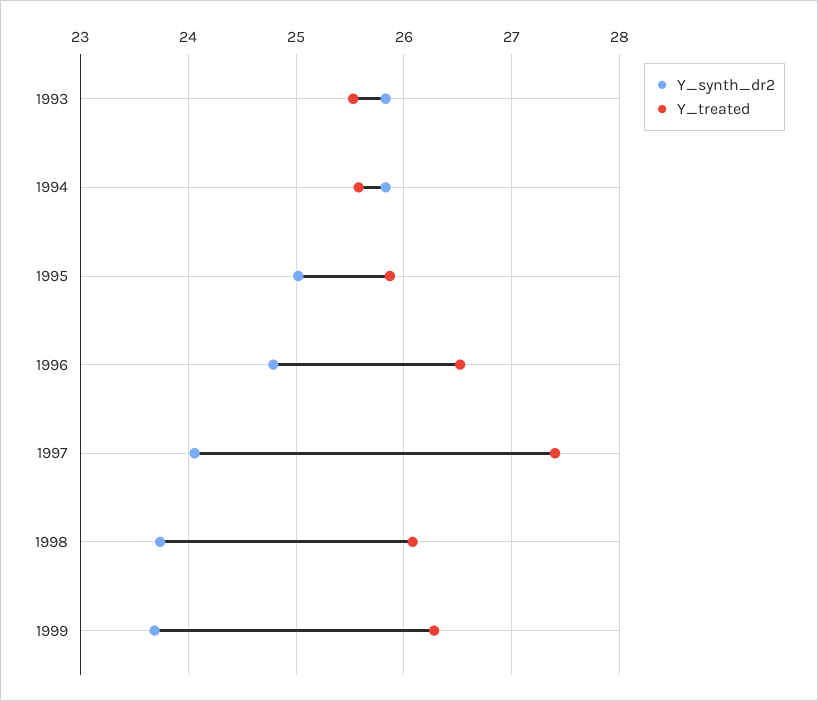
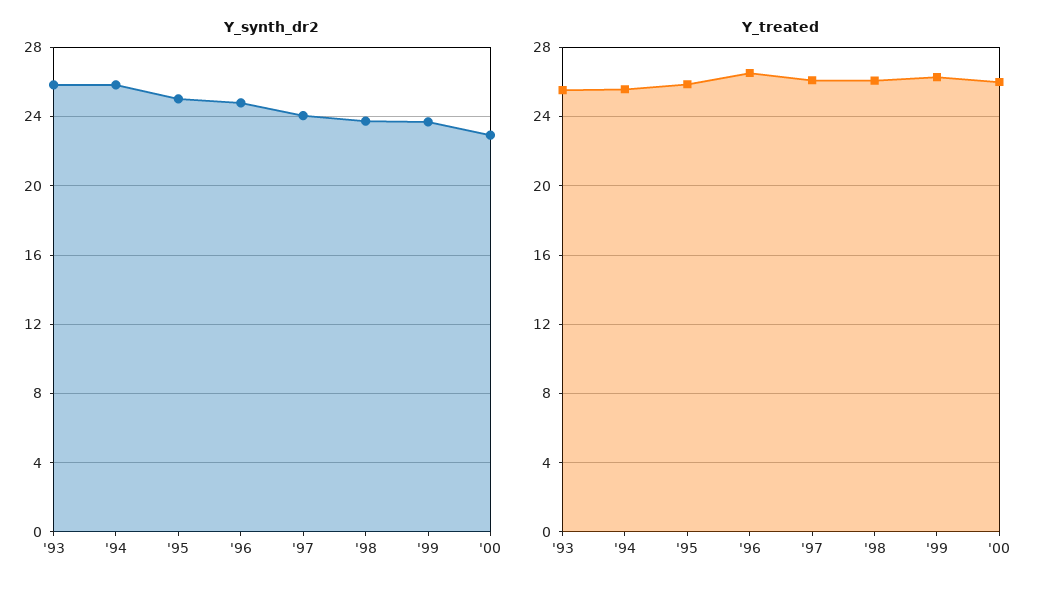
Y_treated, 1997: 27.4 -> 26
Y_synth_dr2, '00: none -> 23
Y_treated, '00: none -> 26

